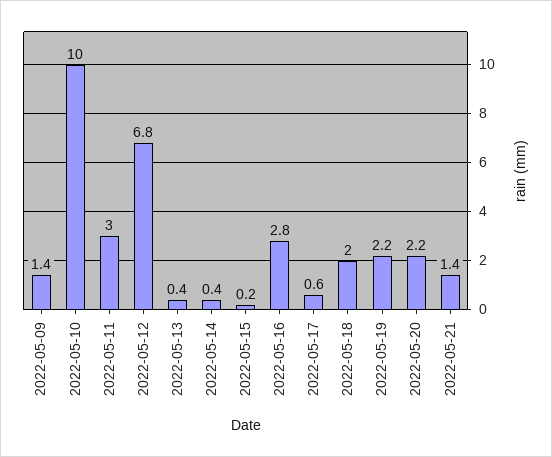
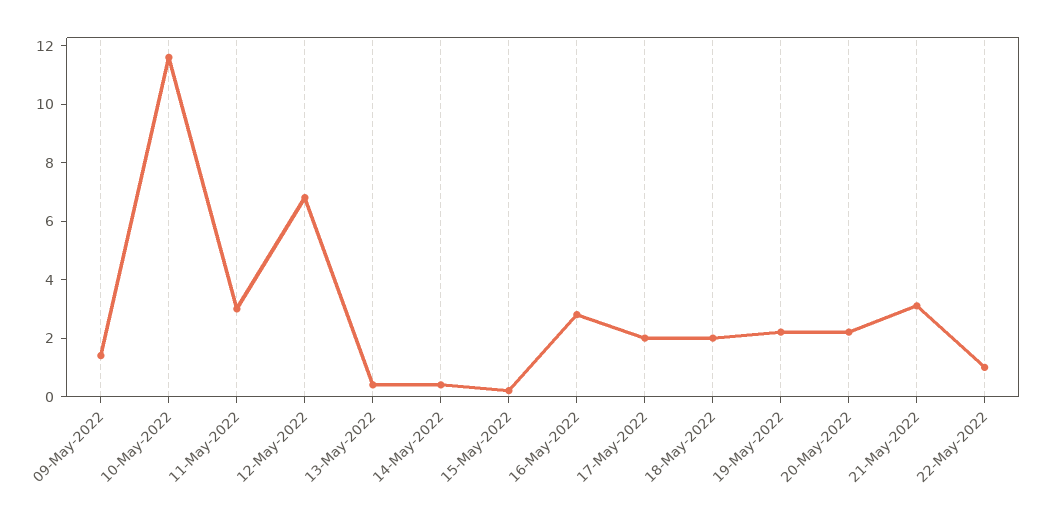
2022-05-10: 10 -> 11.5
2022-05-17: 0.6 -> 2
2022-05-21: 1.4 -> 3
22-May-2022: none -> 1

